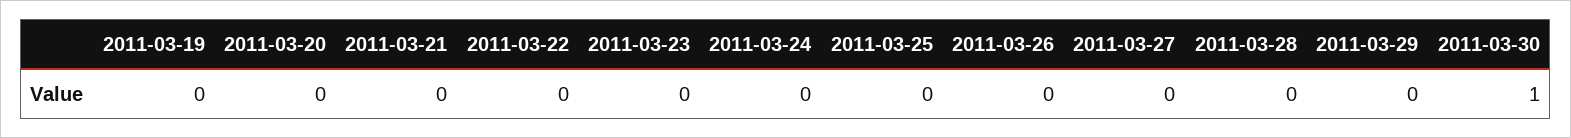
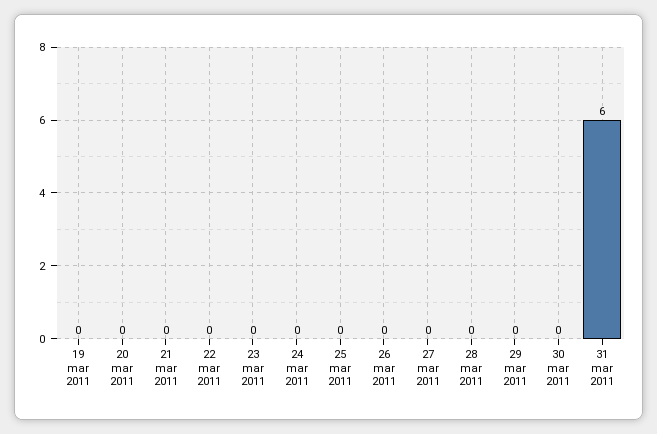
2011-03-30: 1 -> 0
31 mar 2011: none -> 6

